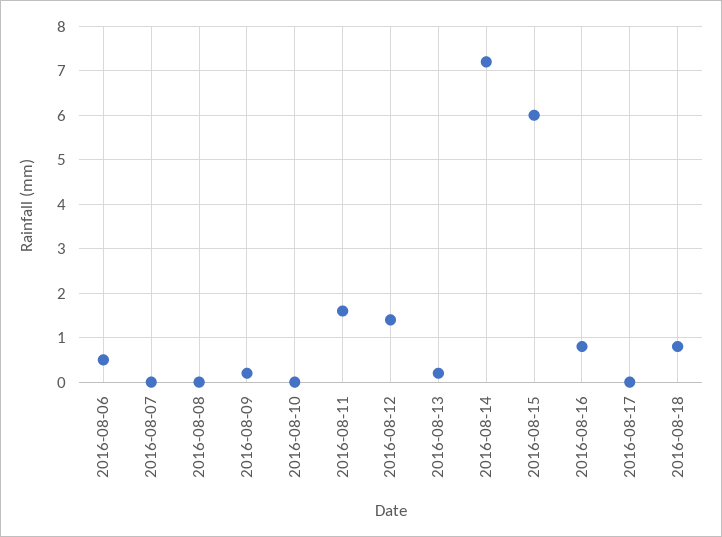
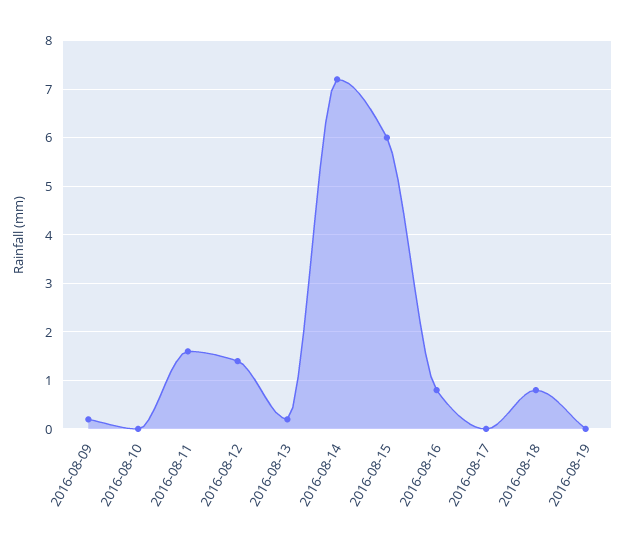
2016-08-06: 0.5 -> none
2016-08-07: 0 -> none
2016-08-08: 0 -> none
2016-08-19: none -> 0

